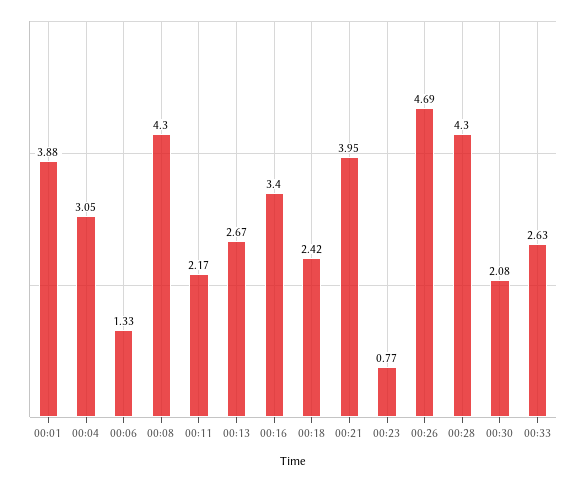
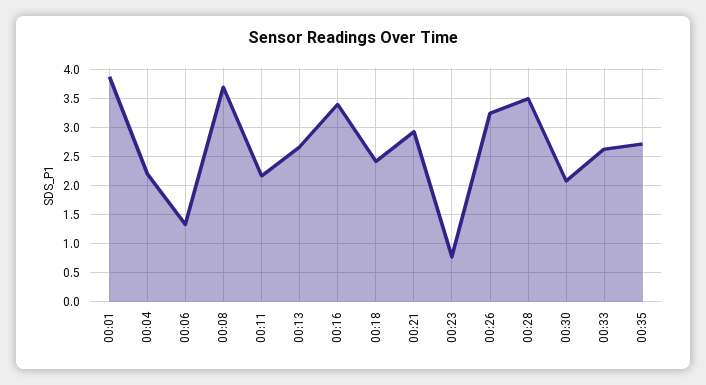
00:04: 3.05 -> 2.25
00:08: 4.3 -> 3.75
00:21: 3.95 -> 3
00:26: 4.69 -> 3.25
00:28: 4.3 -> 3.5
00:35: none -> 2.75

